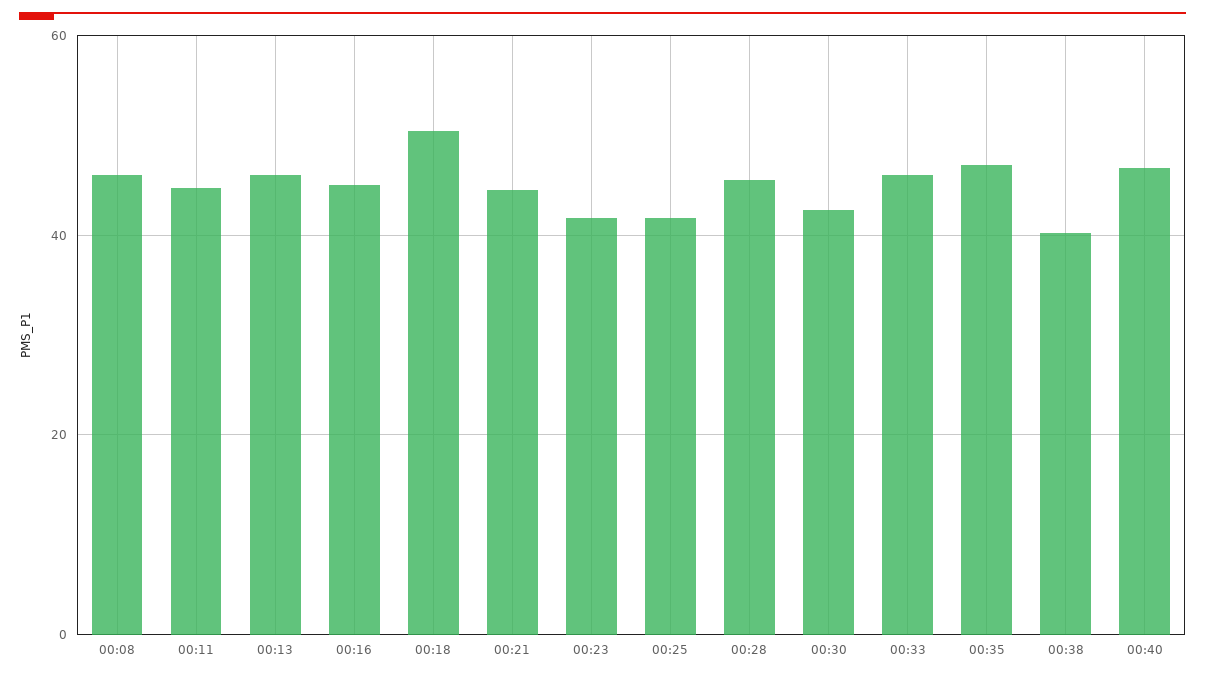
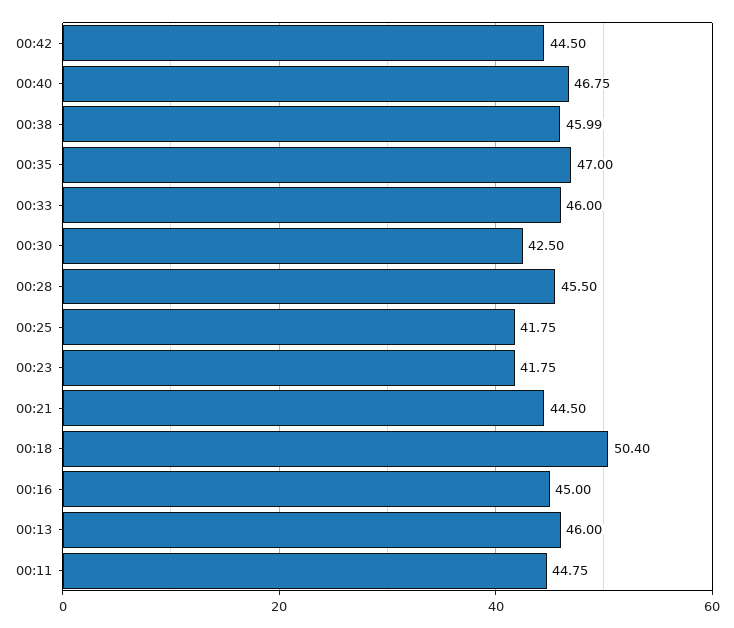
00:08: 46 -> none
00:38: 40 -> 45.99
00:42: none -> 44.5

